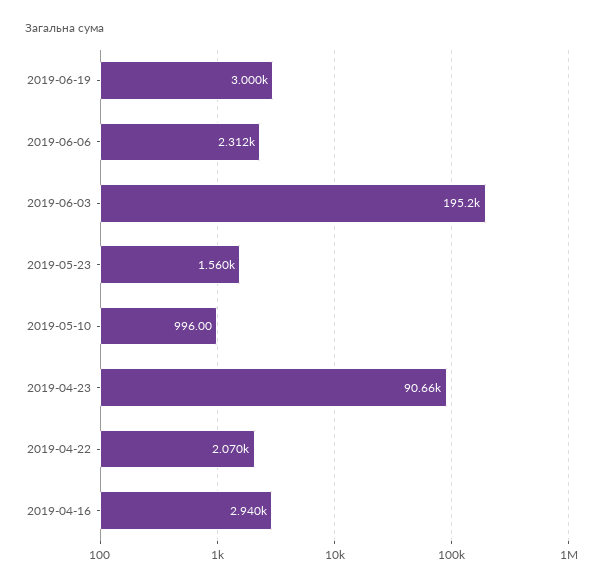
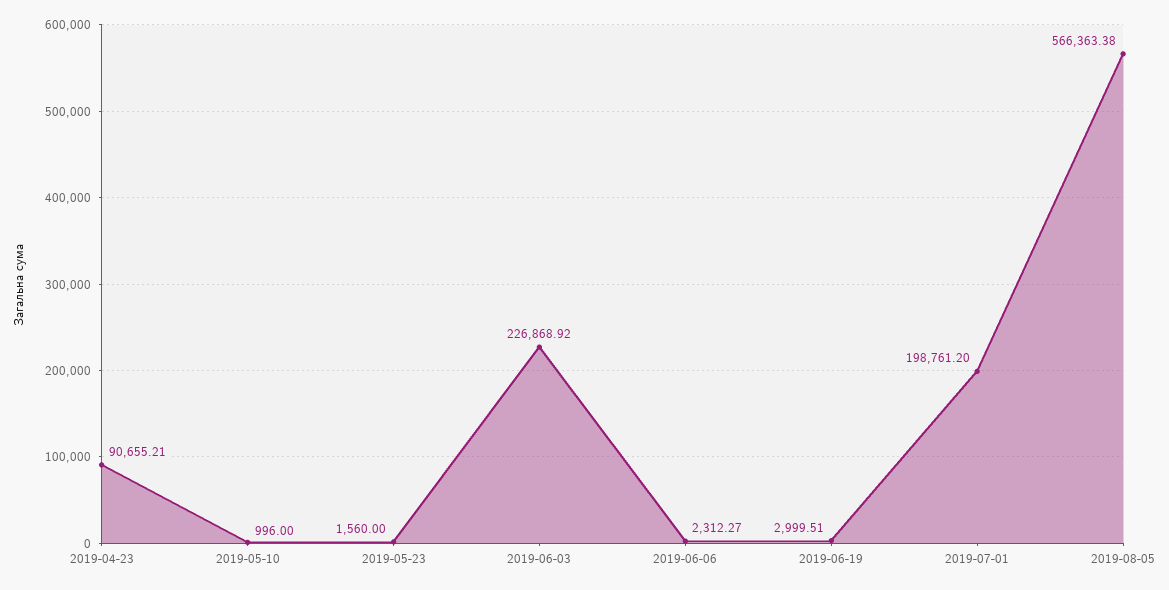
2019-06-03: 195200 -> 226868.92
2019-04-22: 2070 -> none
2019-04-16: 2940 -> none
2019-07-01: none -> 198761.2
2019-08-05: none -> 566363.38

